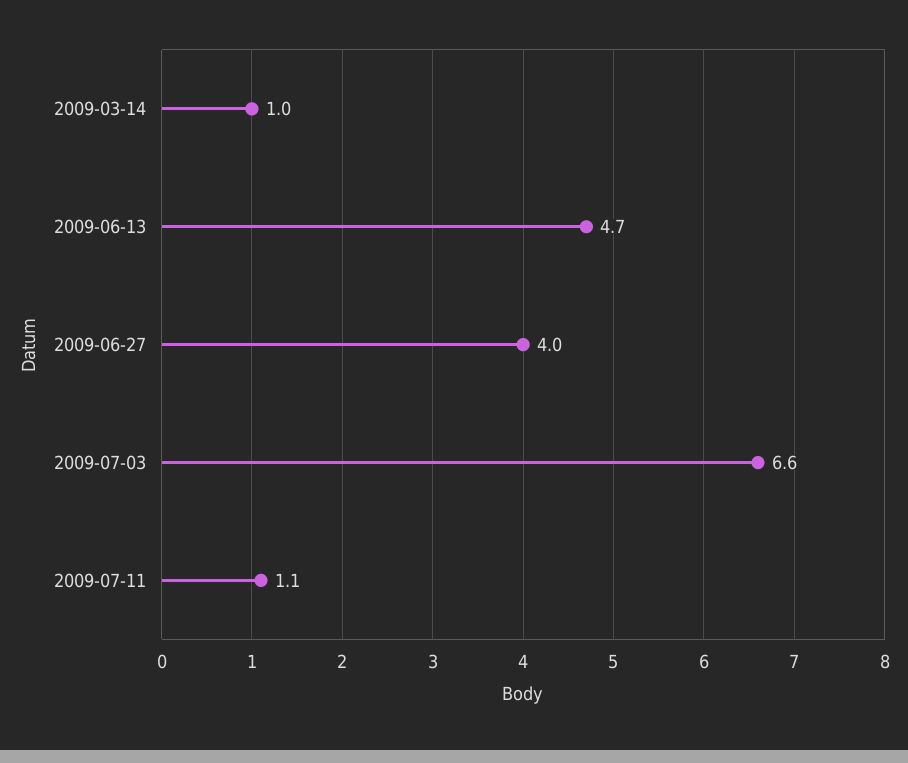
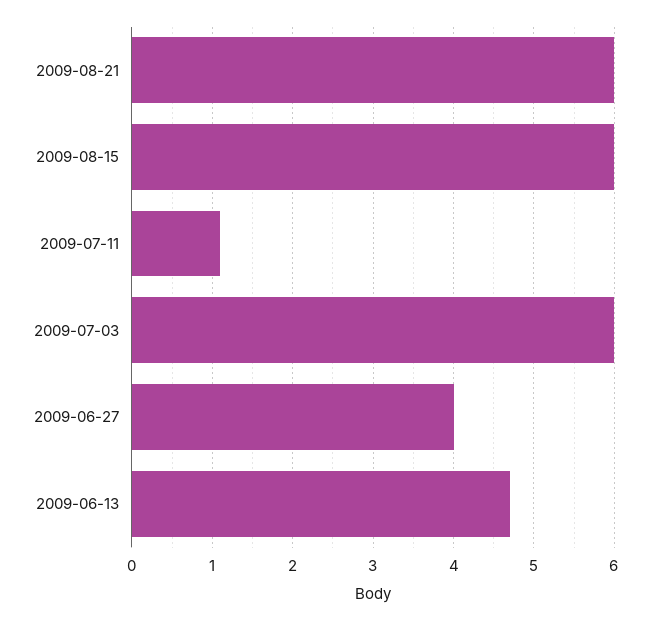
2009-03-14: 1 -> none
2009-07-03: 6.6 -> 6
2009-08-21: none -> 6
2009-08-15: none -> 6

